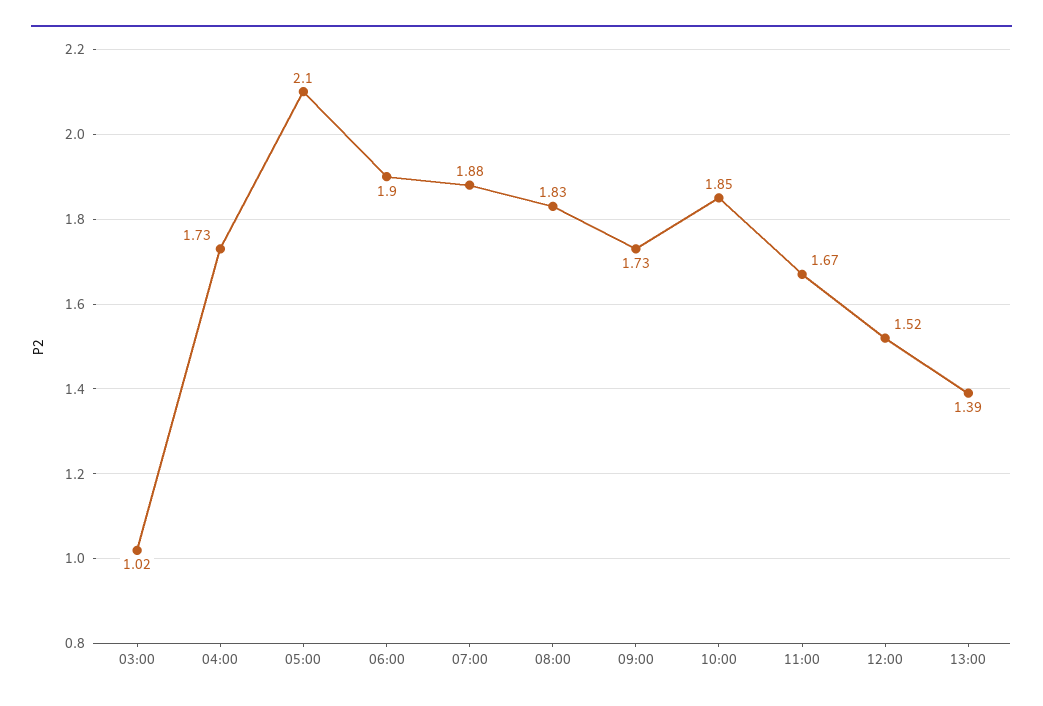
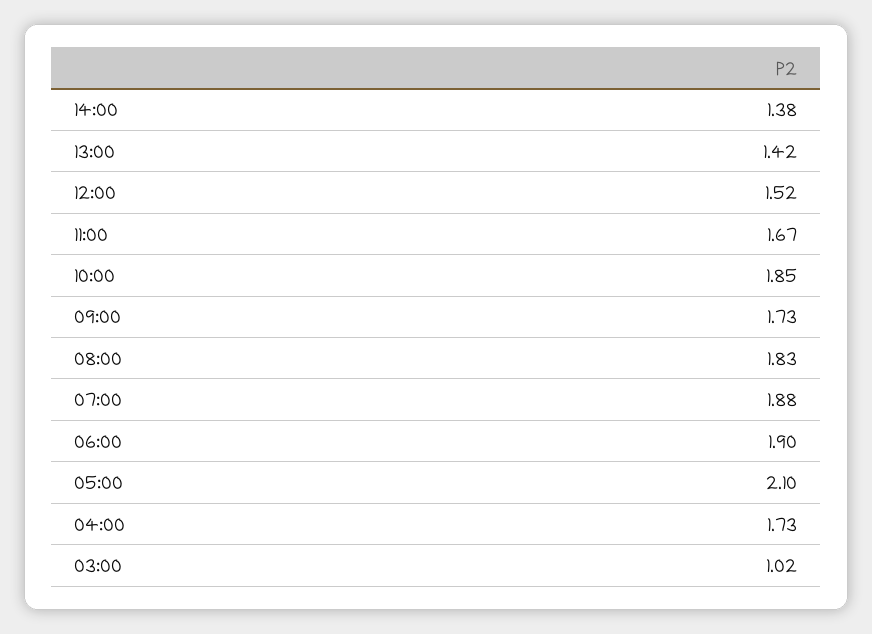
13:00: 1.39 -> 1.42
14:00: none -> 1.38

